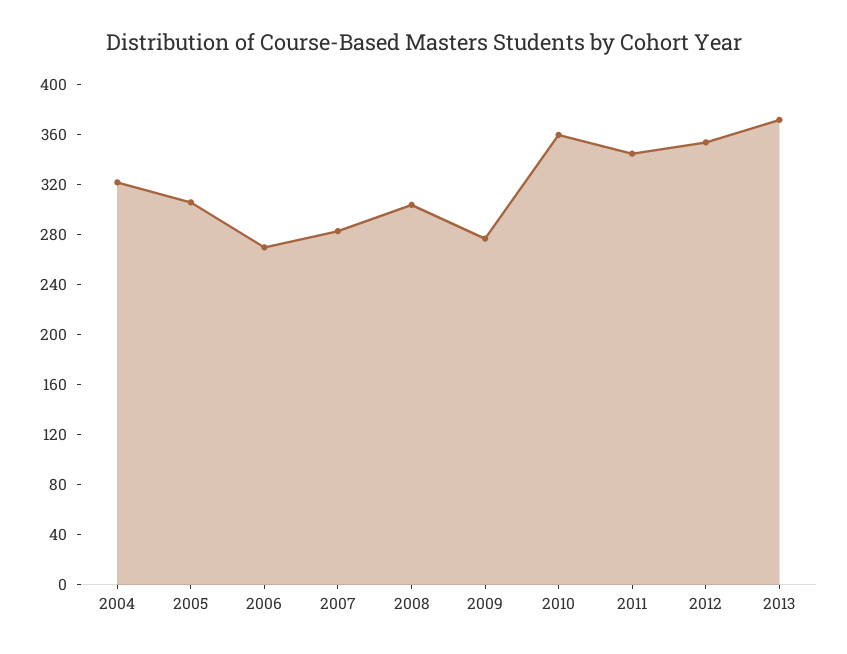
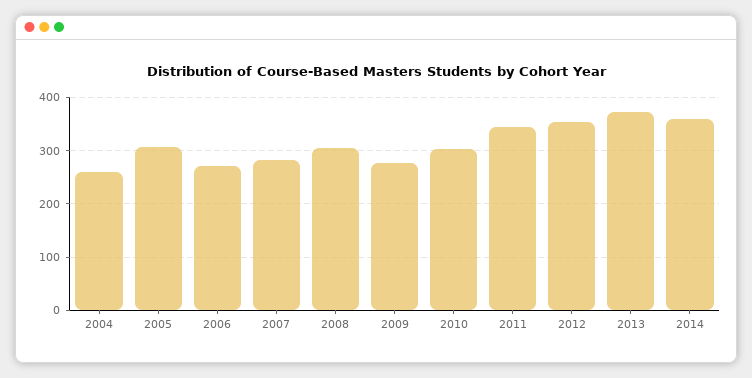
2004: 320 -> 260
2010: 360 -> 300
2014: none -> 360

